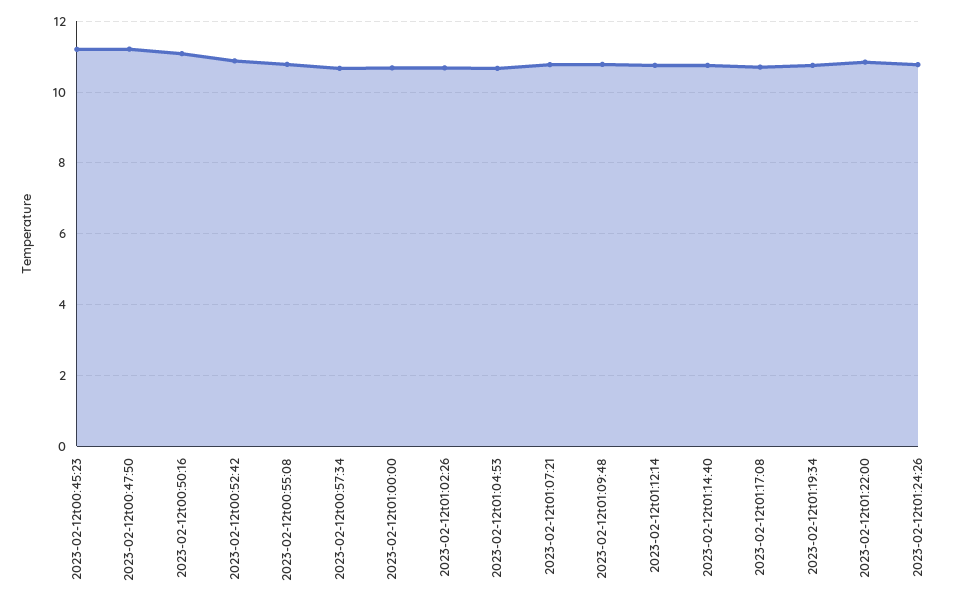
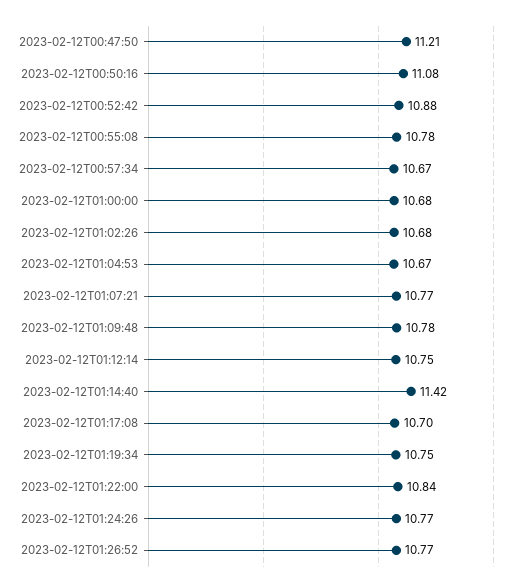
2023-02-12t00:45:23: 11.2 -> none
2023-02-12t01:14:40: 10.8 -> 11.42
2023-02-12T01:26:52: none -> 10.77

